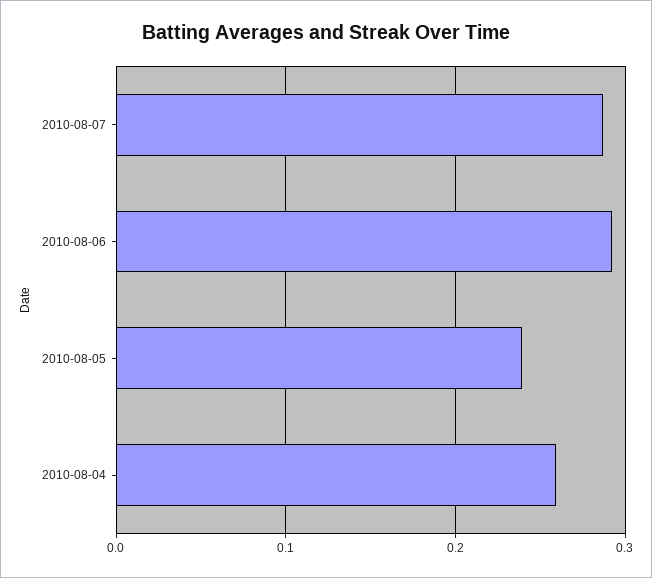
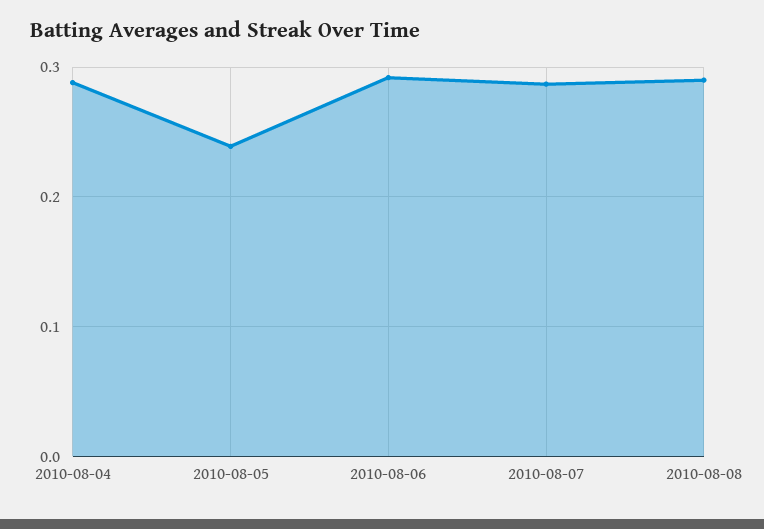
2010-08-04: 0.26 -> 0.29
2010-08-08: none -> 0.29

